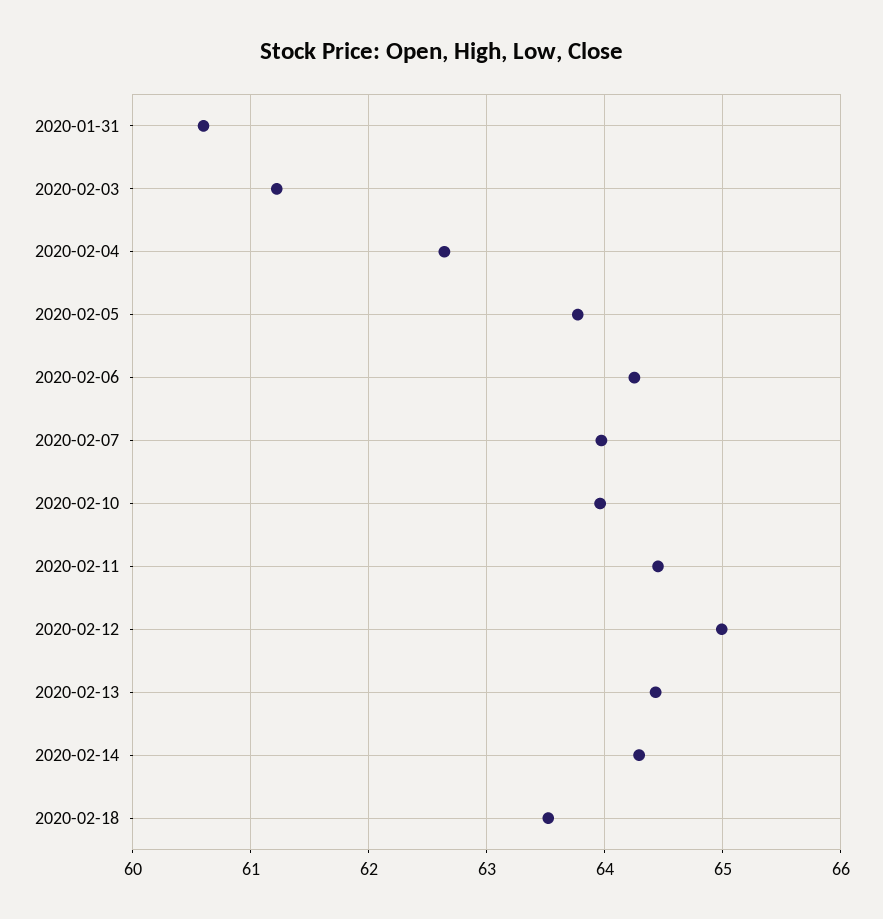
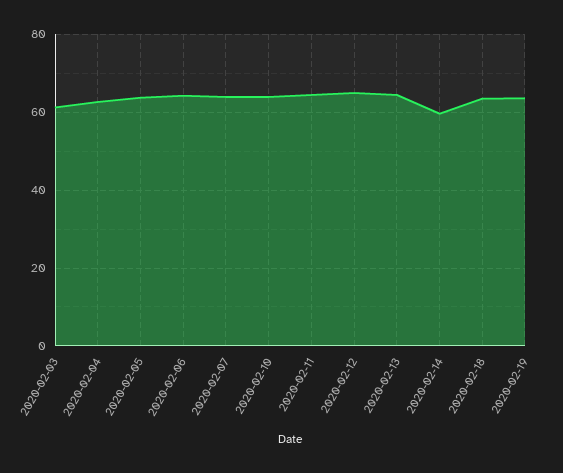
2020-01-31: 60.6 -> none
2020-02-14: 64.3 -> 60
2020-02-19: none -> 64

